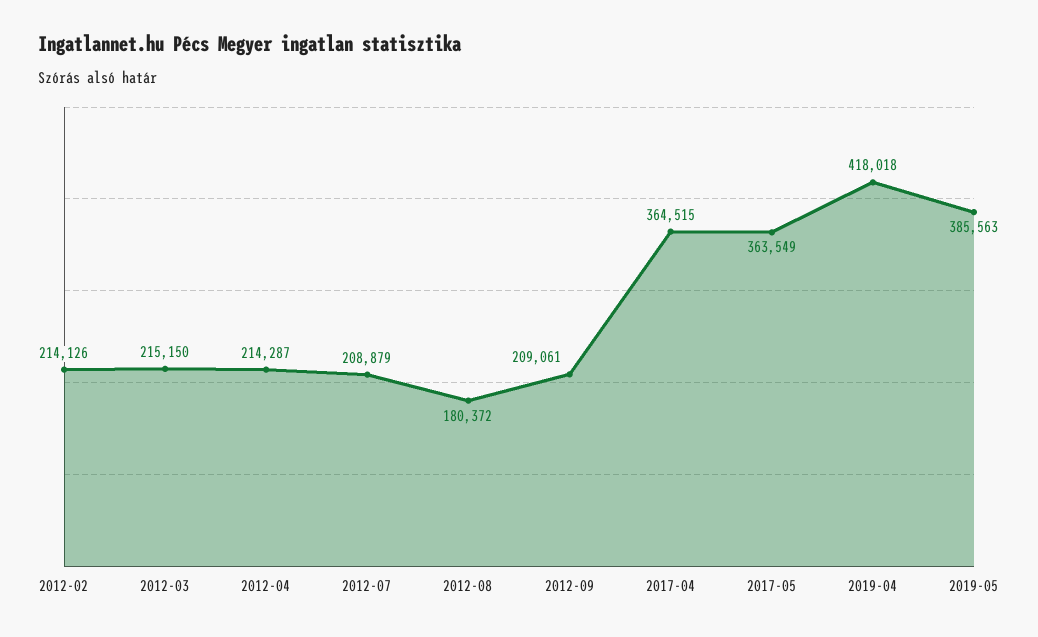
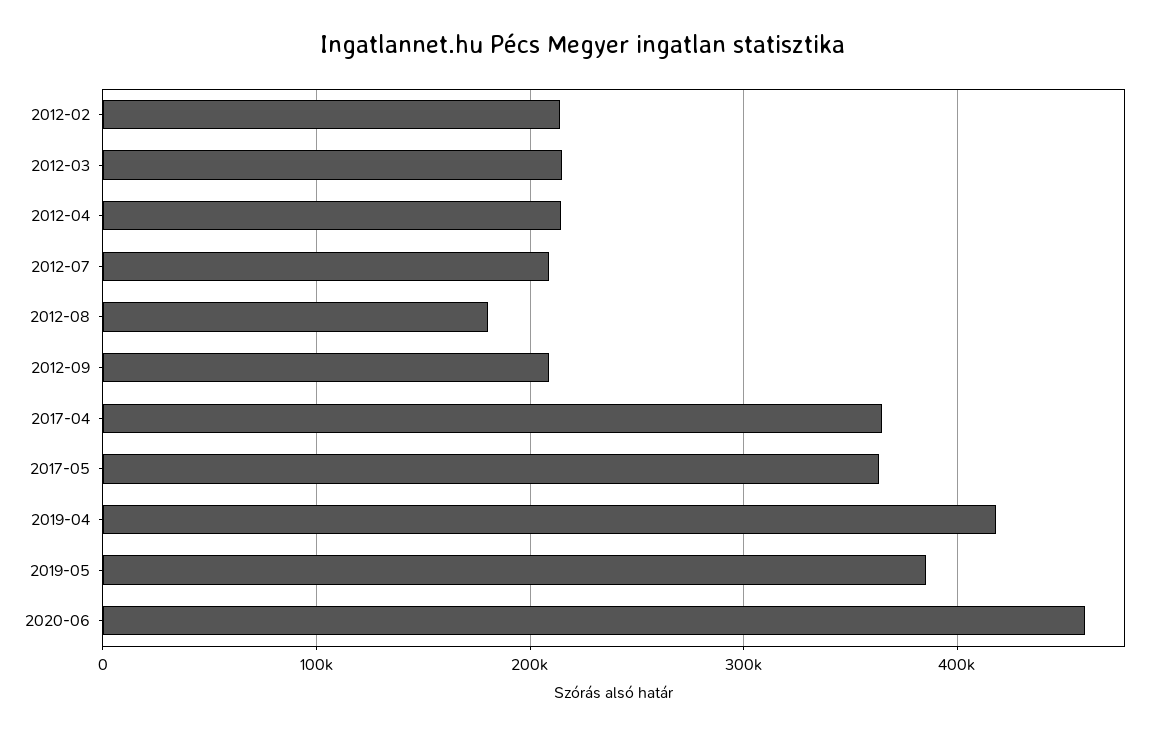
2020-06: none -> 460000

